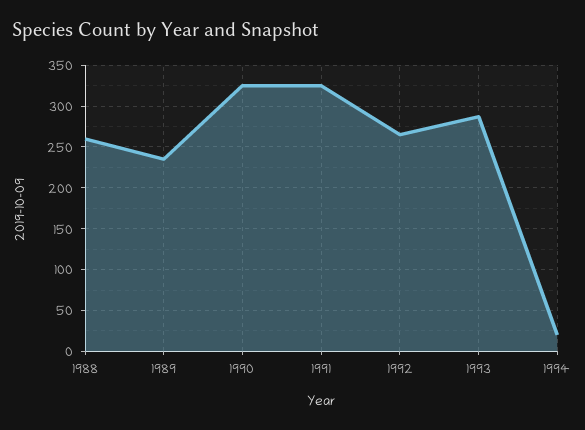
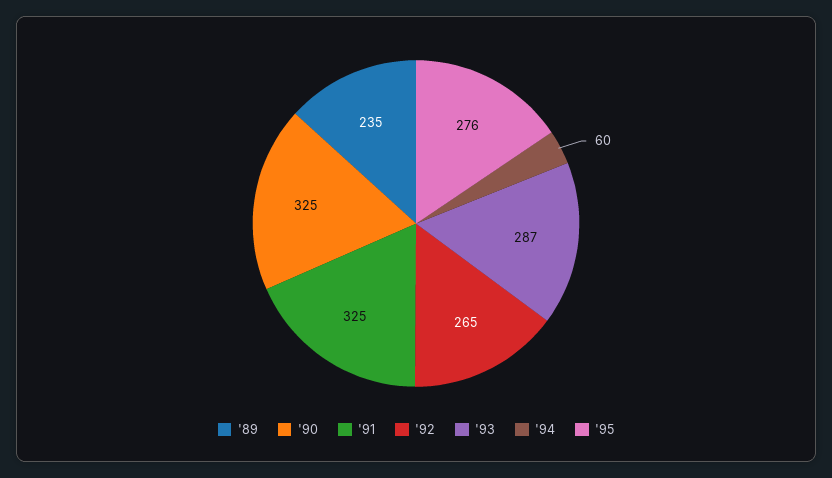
1988: 260 -> none
1994: 20 -> 60
'95: none -> 276

